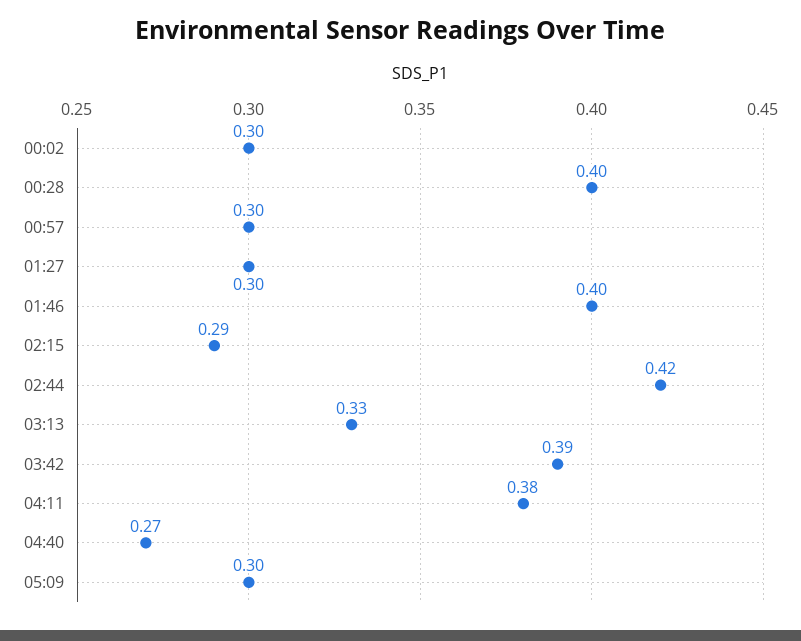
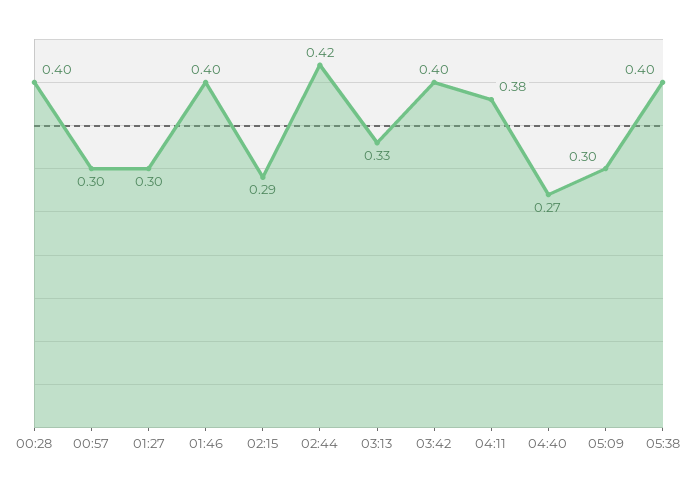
00:02: 0.3 -> none
03:42: 0.39 -> 0.4
05:38: none -> 0.4

